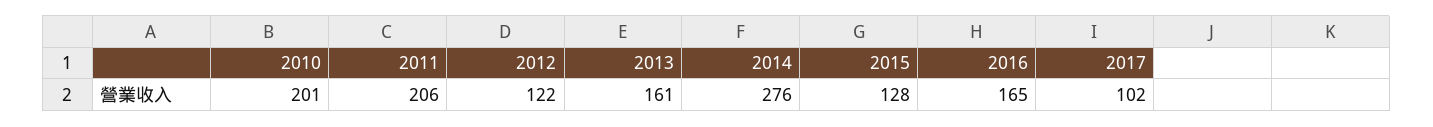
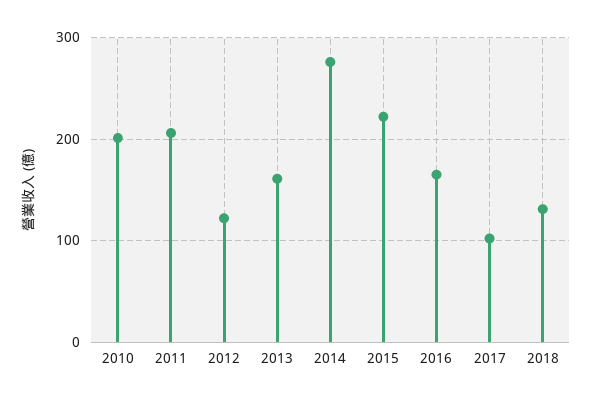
2015: 128 -> 220
2018: none -> 130

